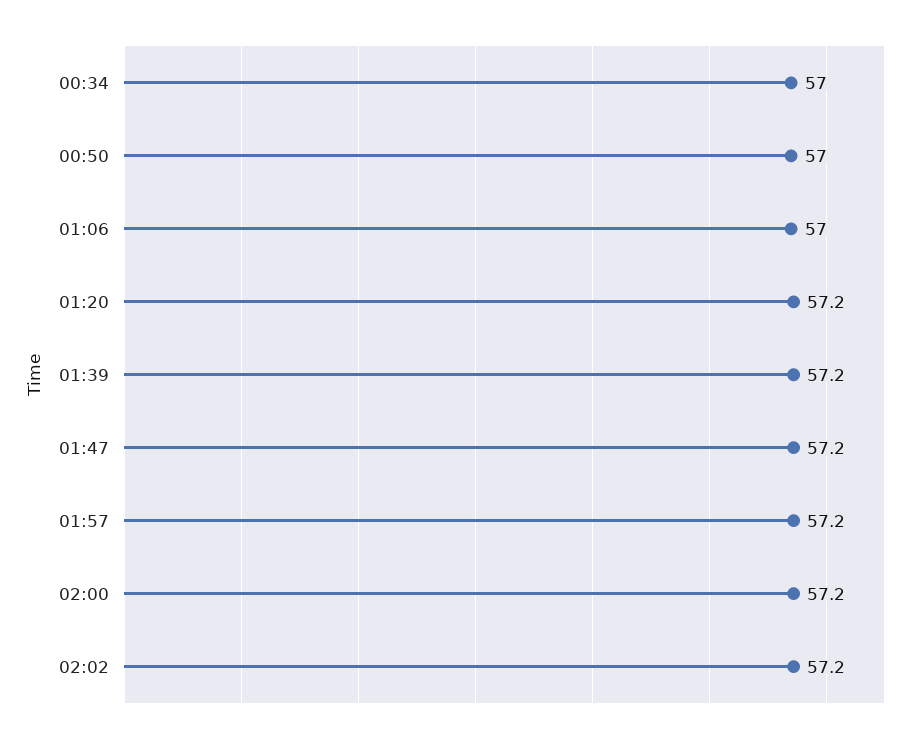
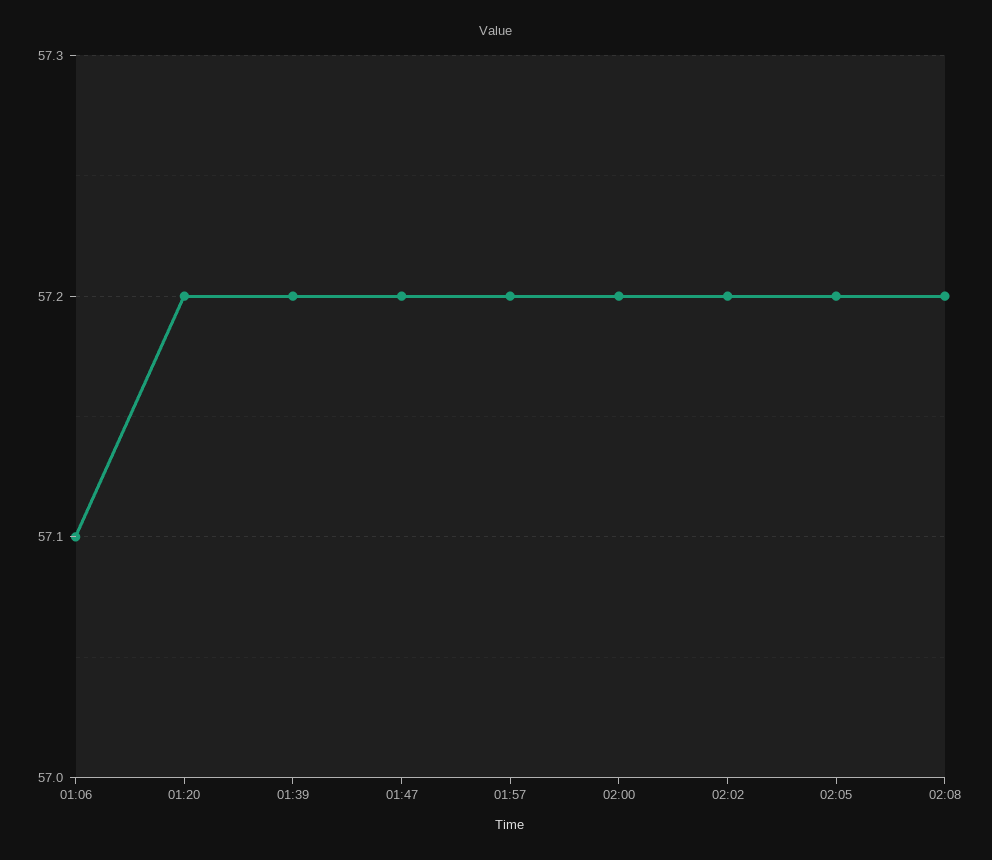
00:34: 57 -> none
00:50: 57 -> none
01:06: 57 -> 57.1
02:05: none -> 57.2
02:08: none -> 57.2

